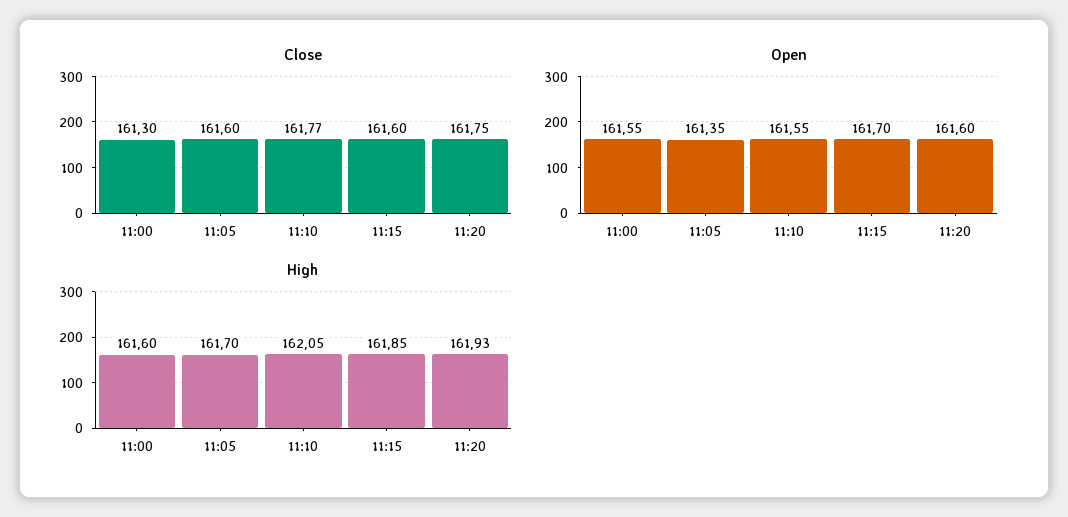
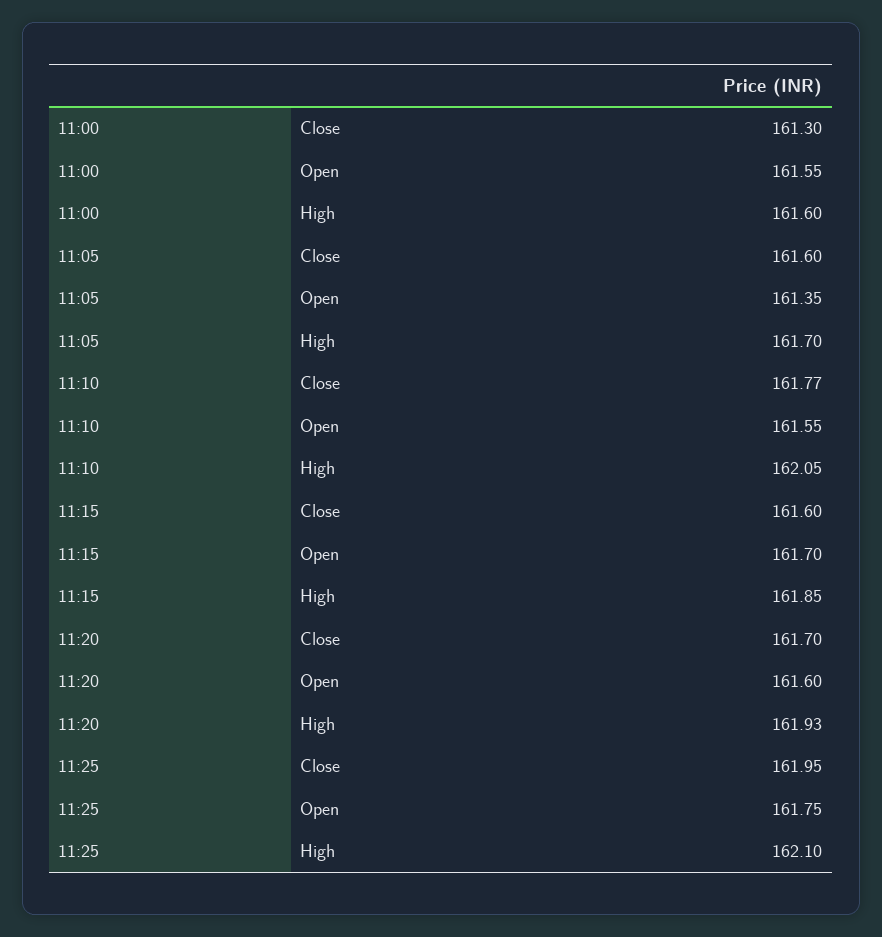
Close, 11:20: 161.75 -> 161.7
Close, 11:25: none -> 161.95
Open, 11:25: none -> 161.75
High, 11:25: none -> 162.1

